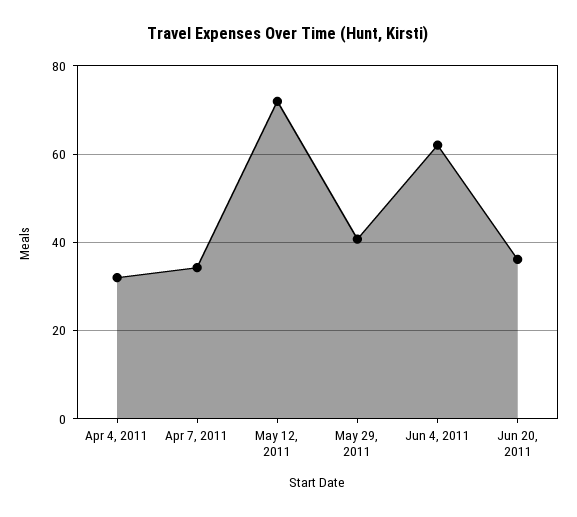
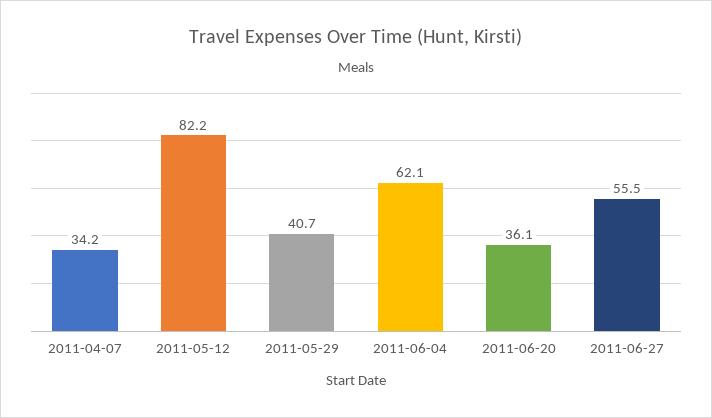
Apr 4, 2011: 32 -> none
May 12, 2011: 72 -> 82.2
2011-06-27: none -> 55.5

